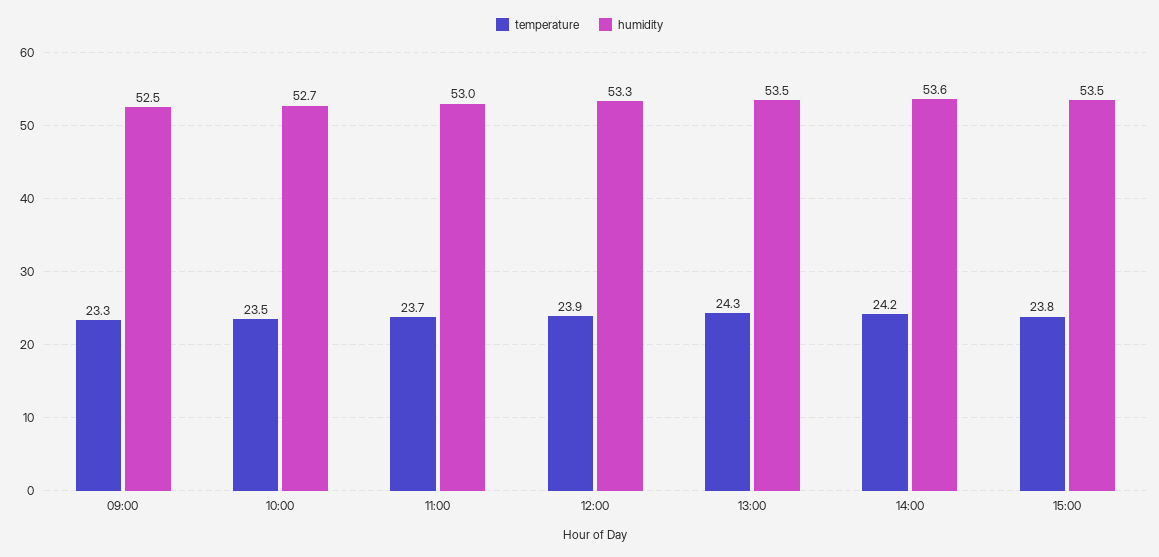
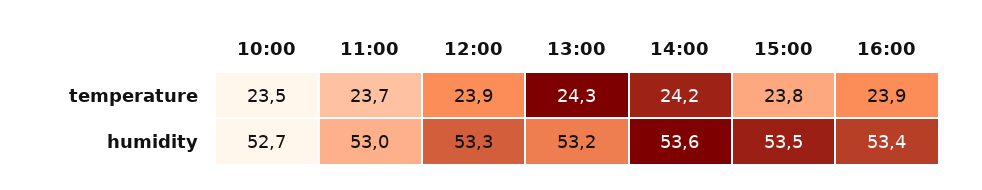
temperature, 09:00: 23.3 -> none
humidity, 09:00: 52.5 -> none
humidity, 13:00: 53.5 -> 53.2
temperature, 16:00: none -> 23.9
humidity, 16:00: none -> 53.4

